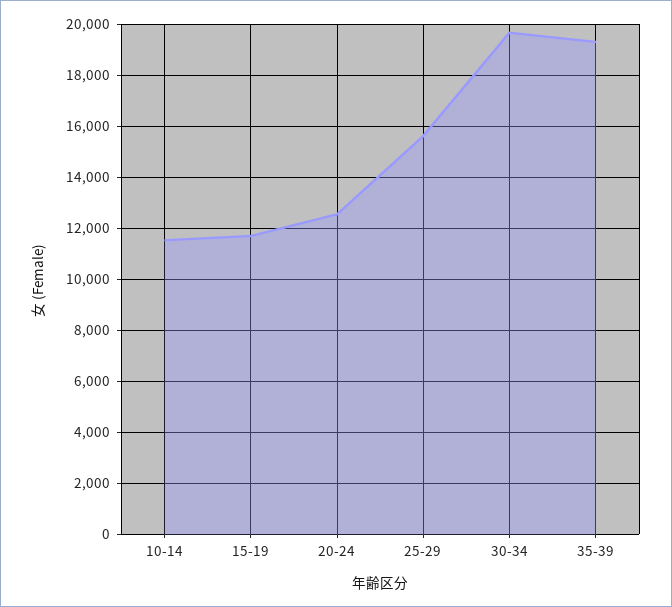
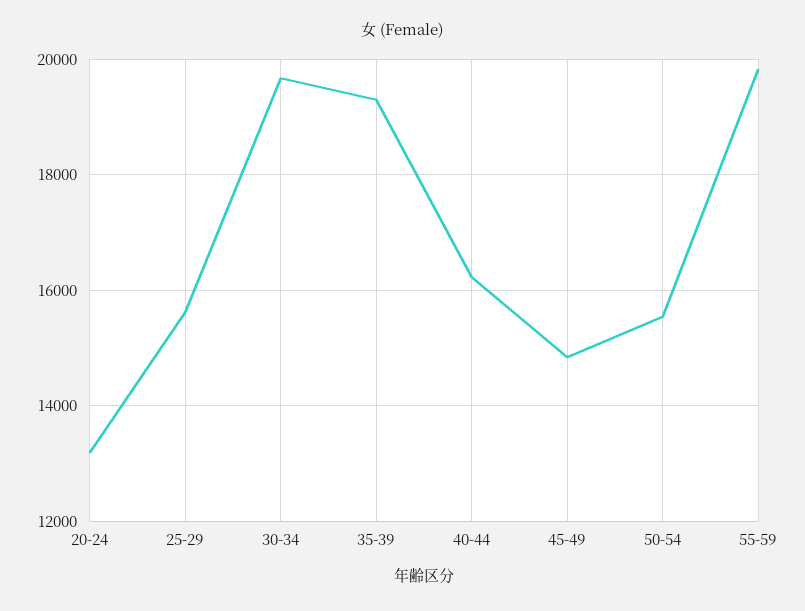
10-14: 11500 -> none
15-19: 11750 -> none
20-24: 12500 -> 13200
40-44: none -> 16200
45-49: none -> 14800
50-54: none -> 15600
55-59: none -> 19800

